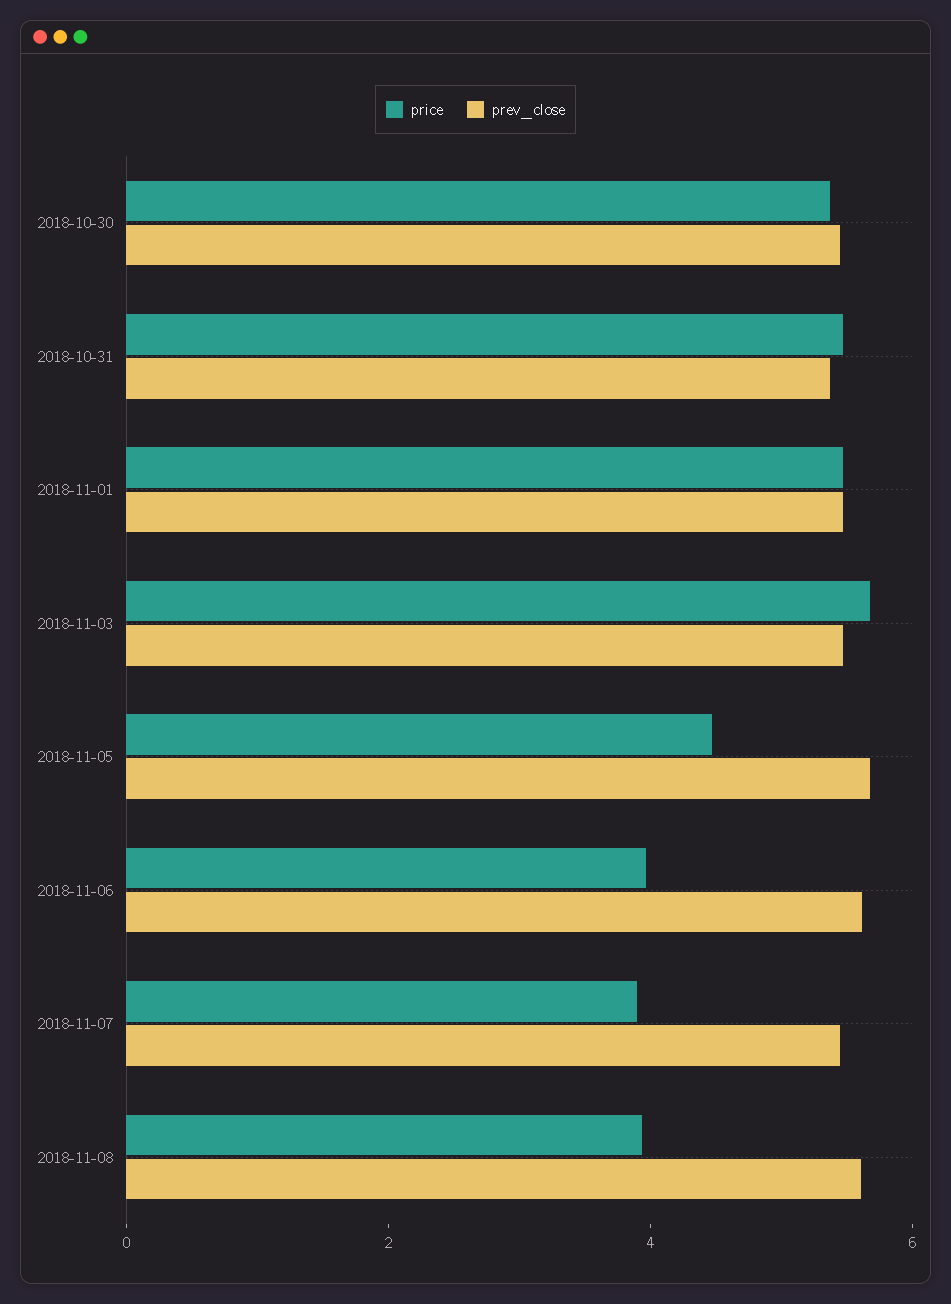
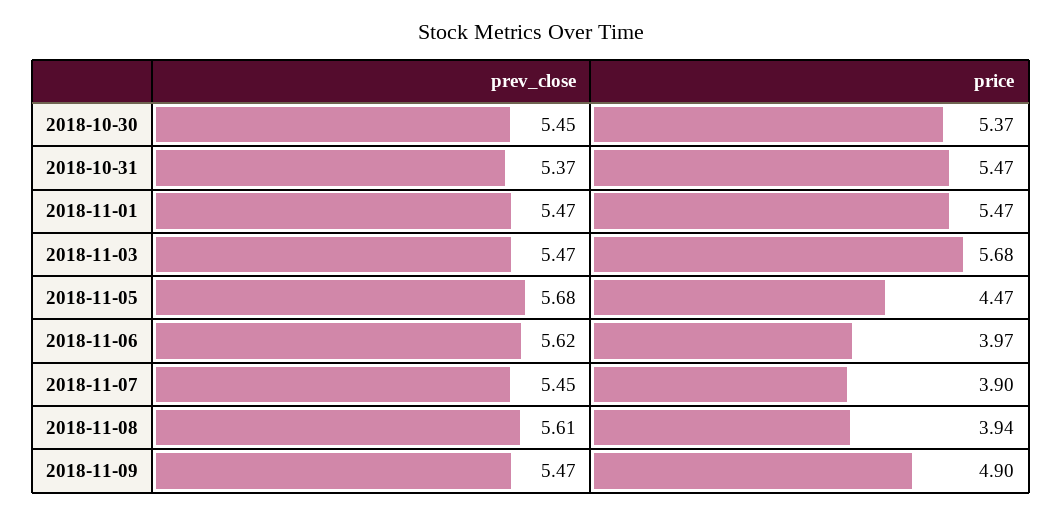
prev_close, 2018-11-09: none -> 5.47
price, 2018-11-09: none -> 4.9

